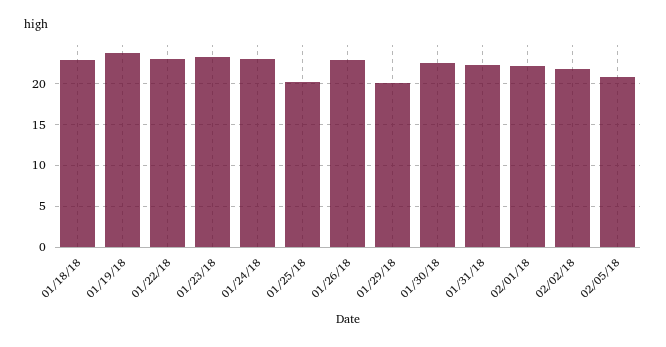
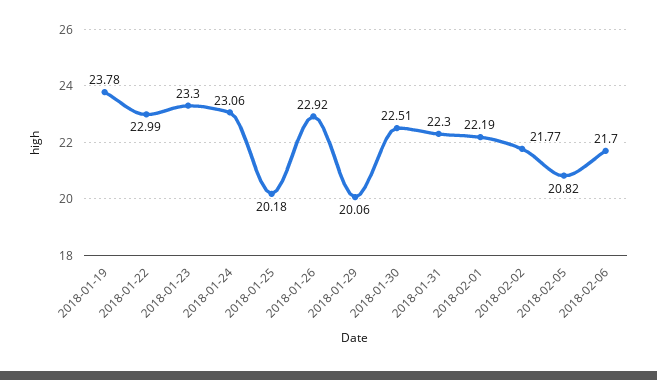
01/18/18: 23 -> none
2018-02-06: none -> 21.7

